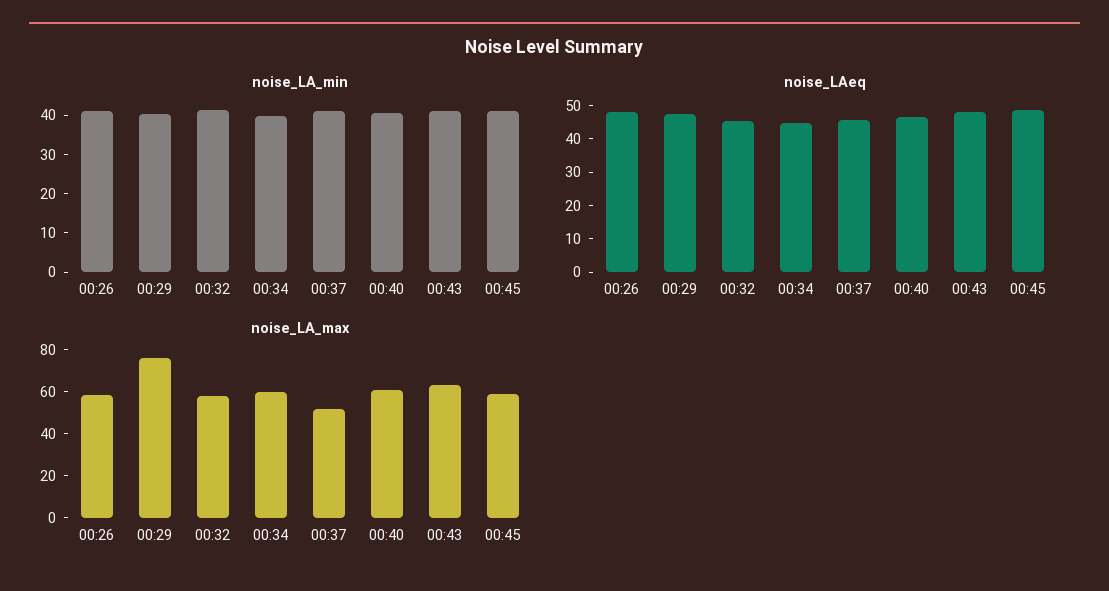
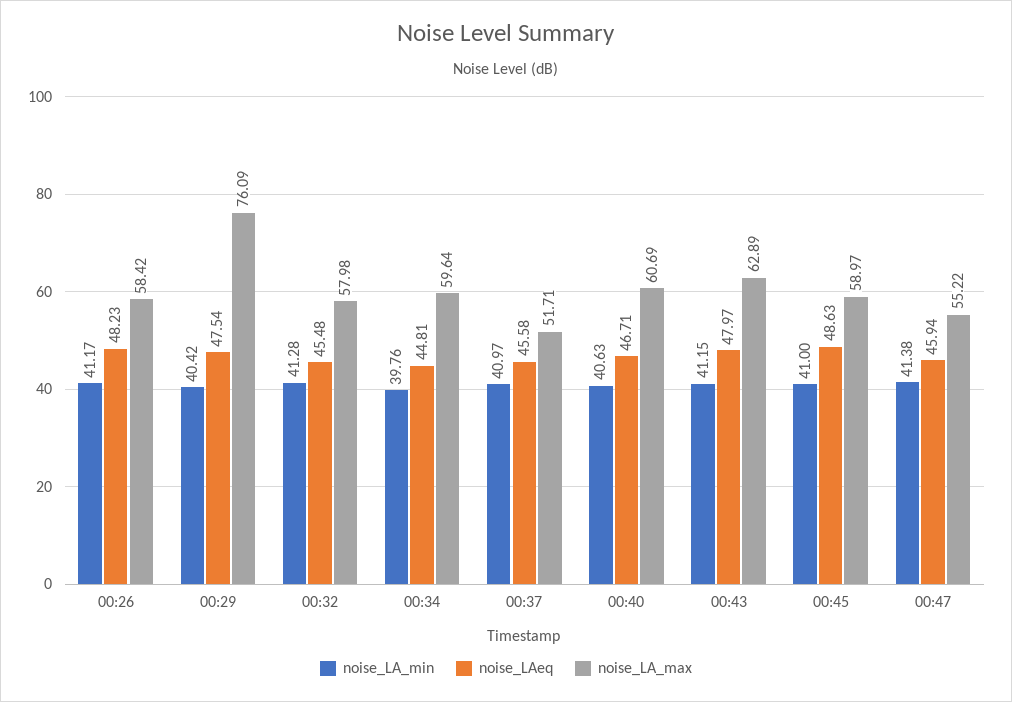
noise_LA_min, 00:47: none -> 41.38
noise_LAeq, 00:47: none -> 45.94
noise_LA_max, 00:47: none -> 55.22

